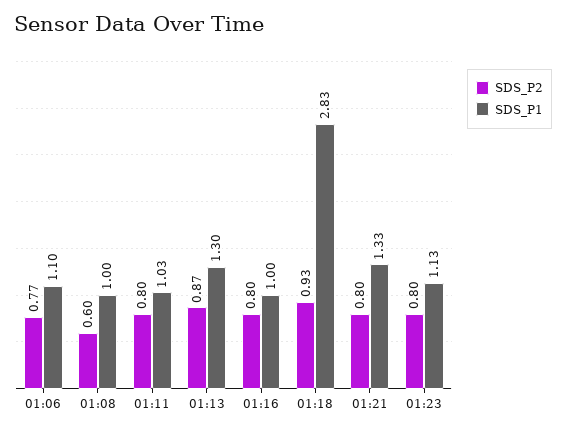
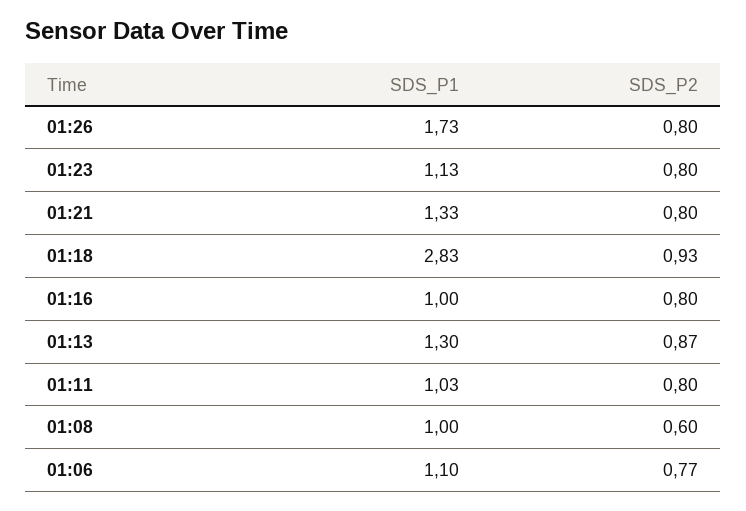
SDS_P1, 01:26: none -> 1.73
SDS_P2, 01:26: none -> 0.8

